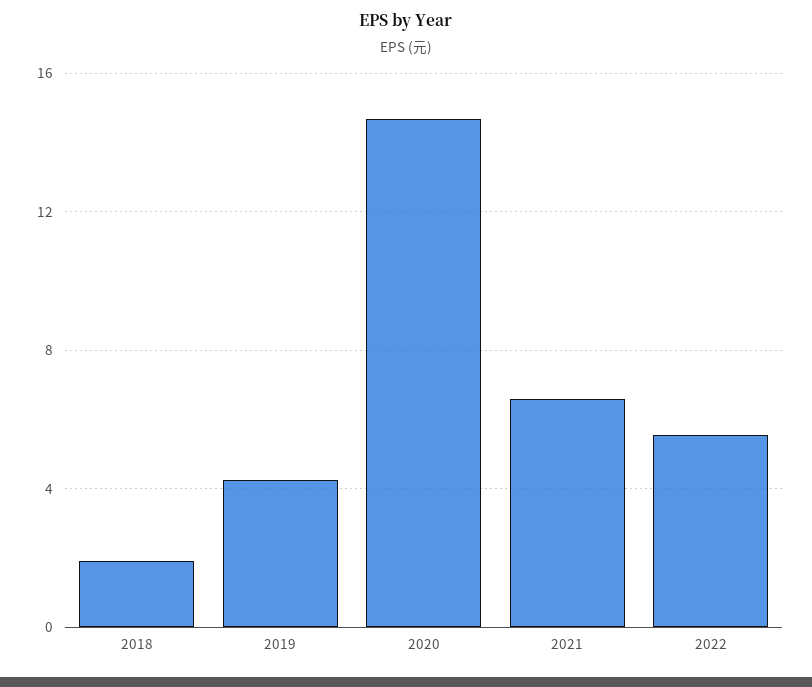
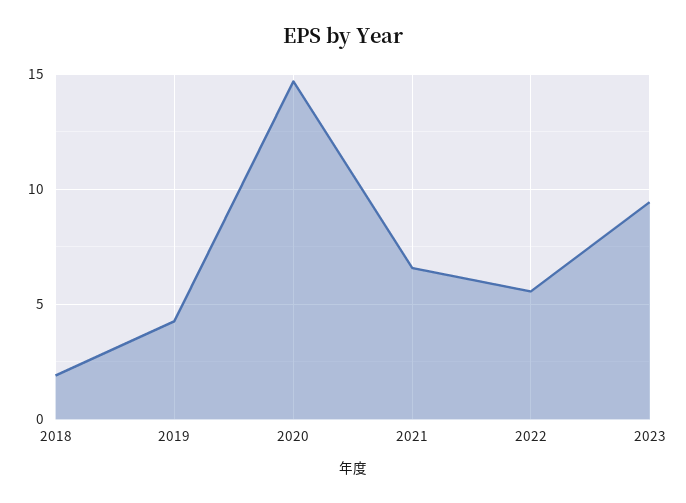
2023: none -> 9.5

